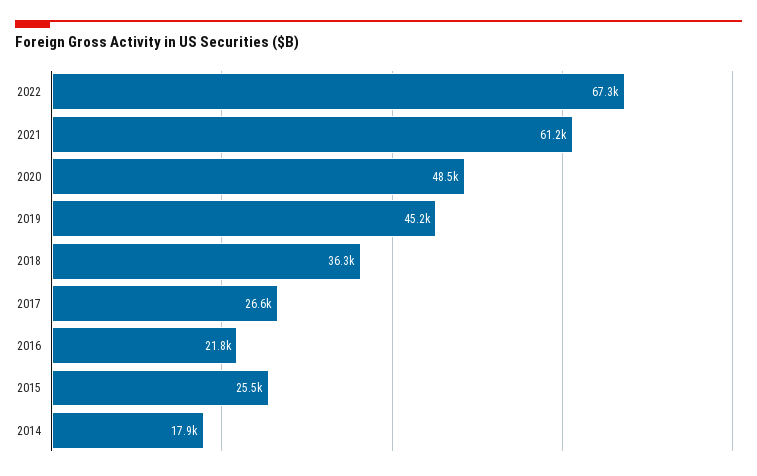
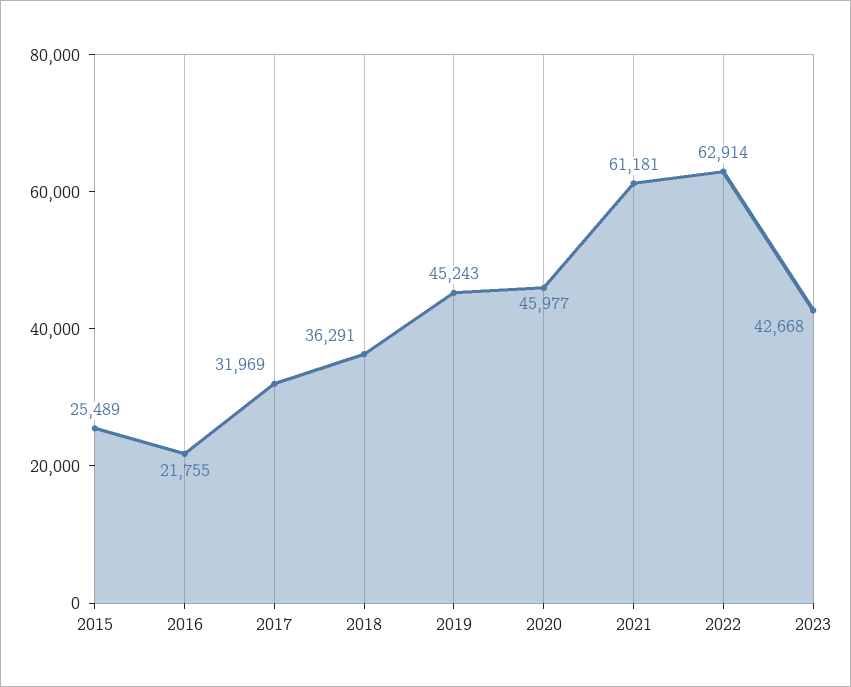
2022: 67300 -> 62914
2020: 48500 -> 45977
2017: 26600 -> 31969
2014: 17900 -> none
2023: none -> 42668

